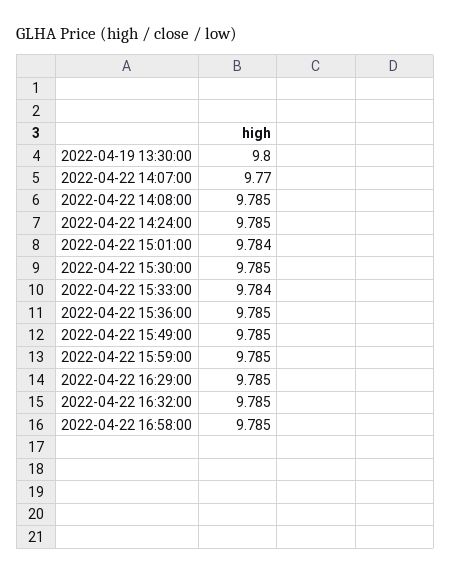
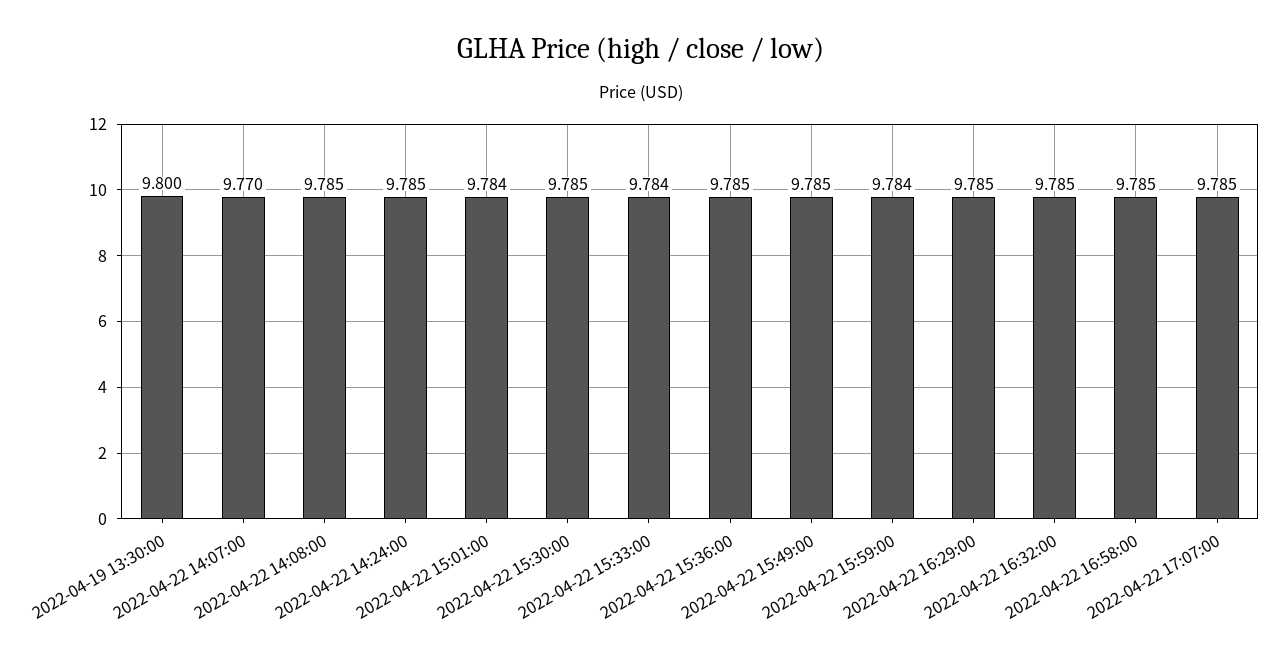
2022-04-22 15:59:00: 9.785 -> 9.784
2022-04-22 17:07:00: none -> 9.785

